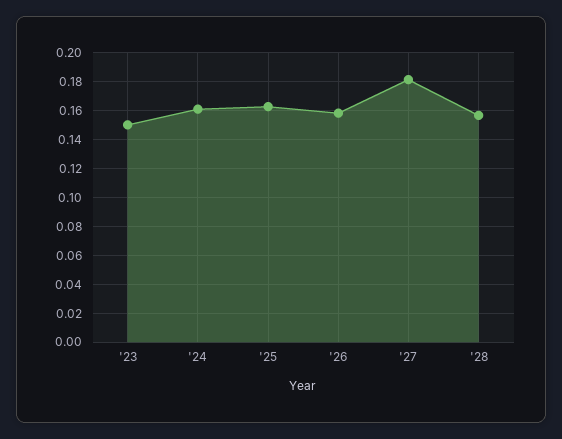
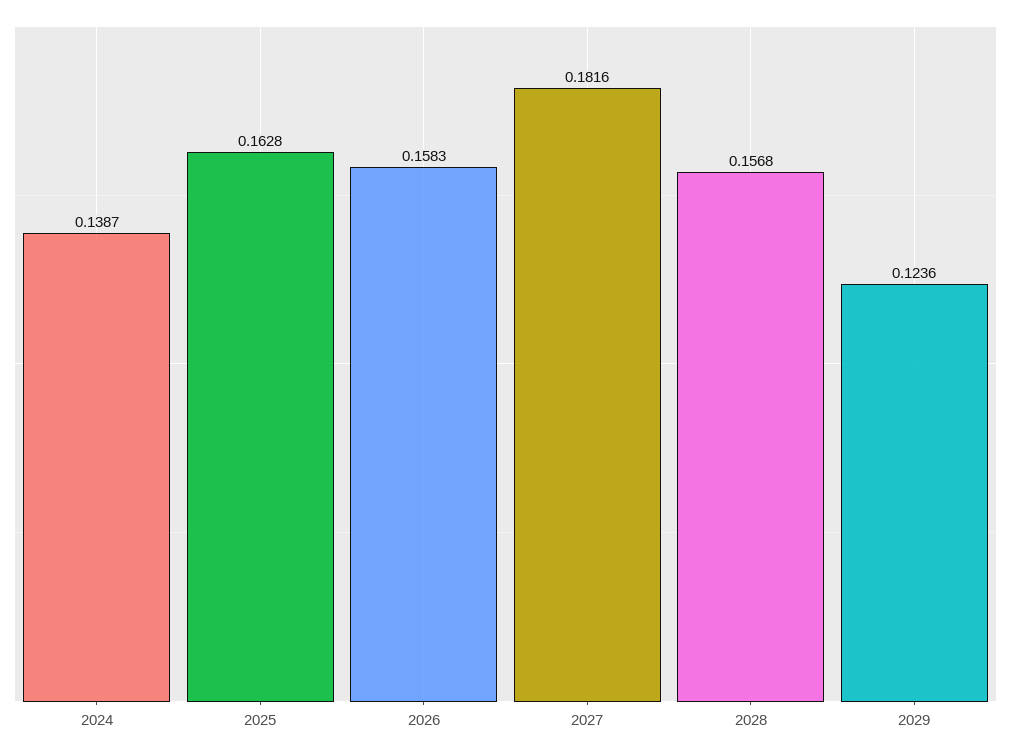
'23: 0.15 -> none
'24: 0.16 -> 0.1387
2029: none -> 0.1236

